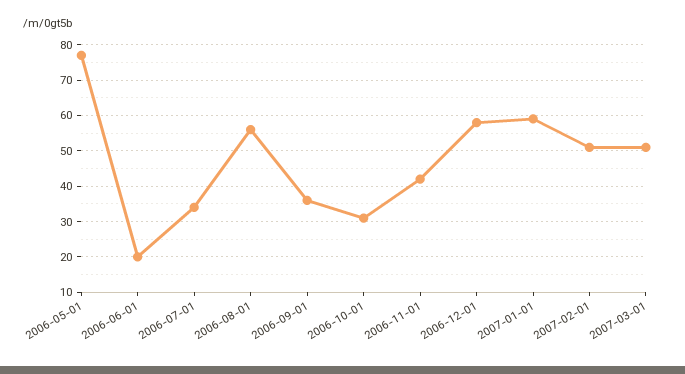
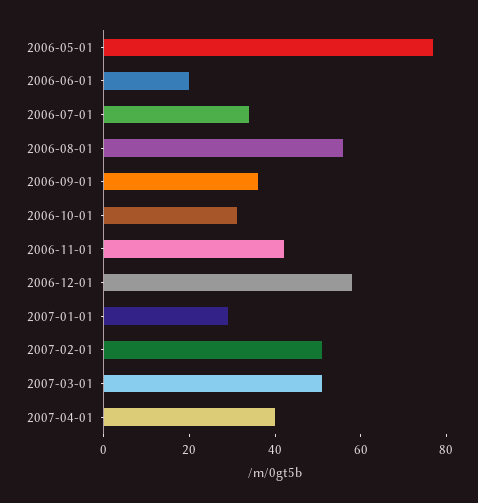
2007-01-01: 60 -> 30
2007-04-01: none -> 40

